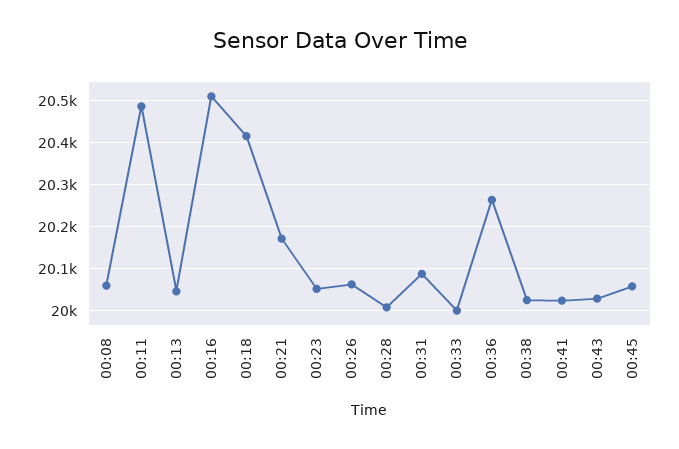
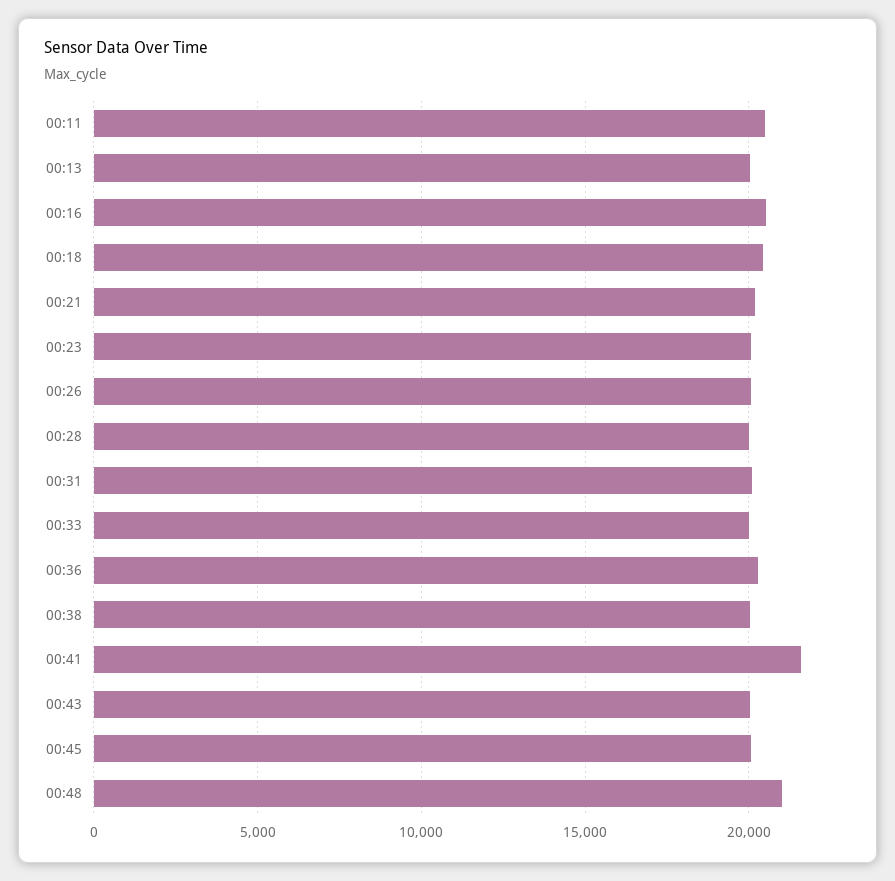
00:08: 20060 -> none
00:41: 20020 -> 21500
00:48: none -> 21000

